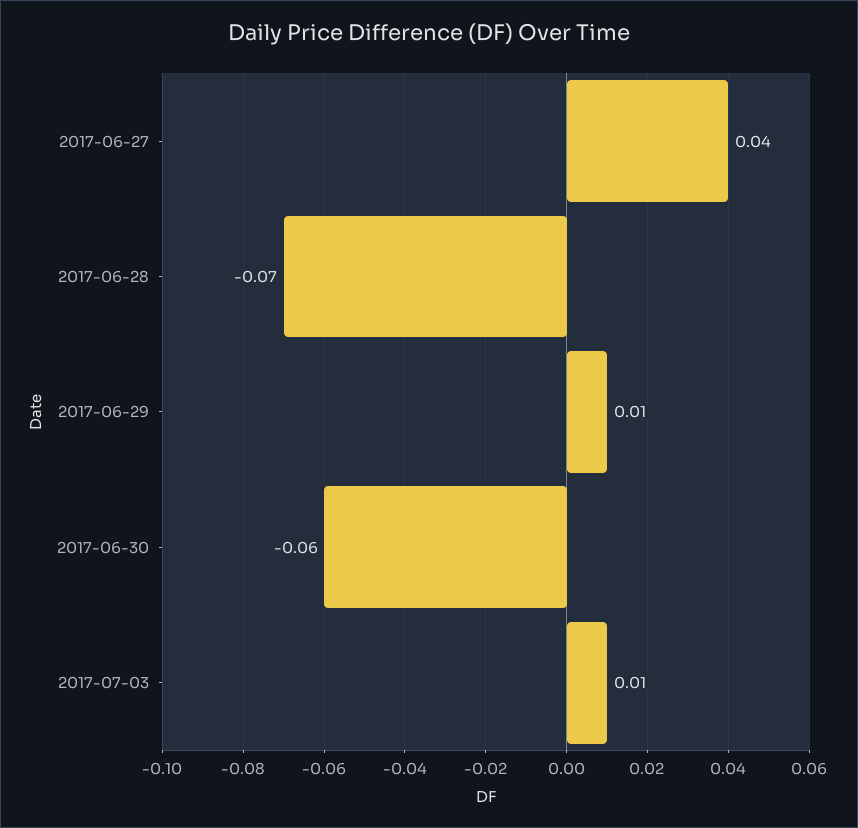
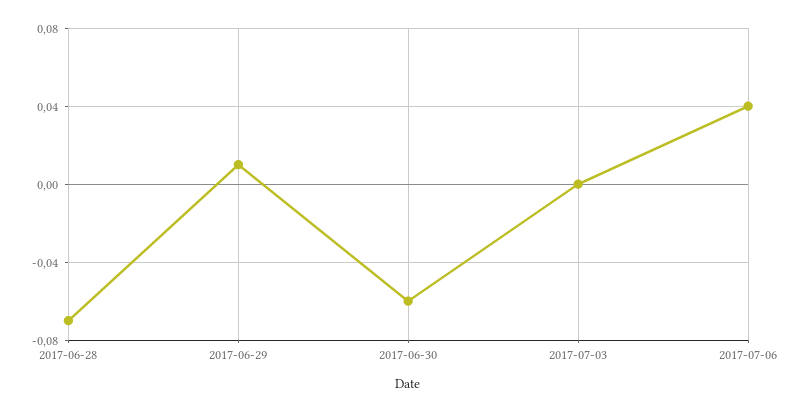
2017-06-27: 0.04 -> none
2017-07-03: 0.01 -> 0
2017-07-06: none -> 0.04

